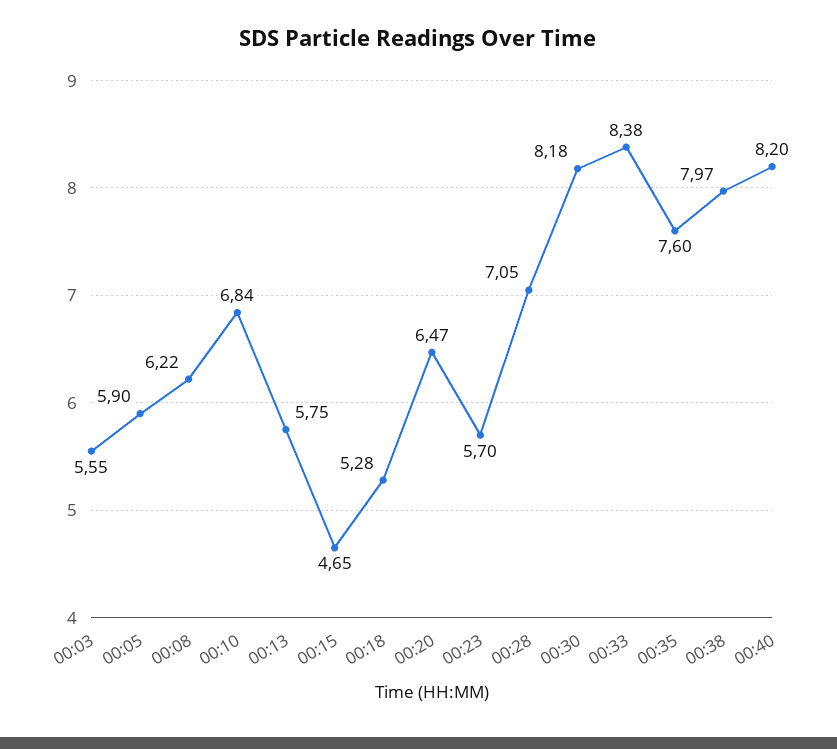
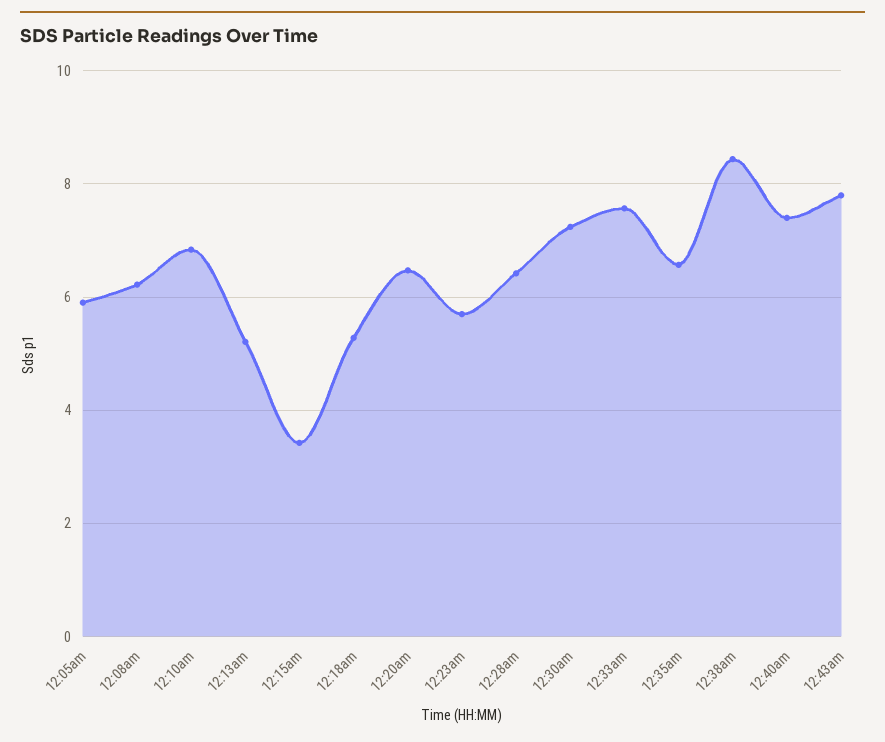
00:03: 5.55 -> none
00:13: 5.75 -> 5.2
00:15: 4.65 -> 3.4
00:28: 7.05 -> 6.4
00:30: 8.18 -> 7.2
00:33: 8.38 -> 7.6
00:35: 7.6 -> 6.6
00:38: 7.97 -> 8.4
00:40: 8.2 -> 7.4
12:43am: none -> 7.8

